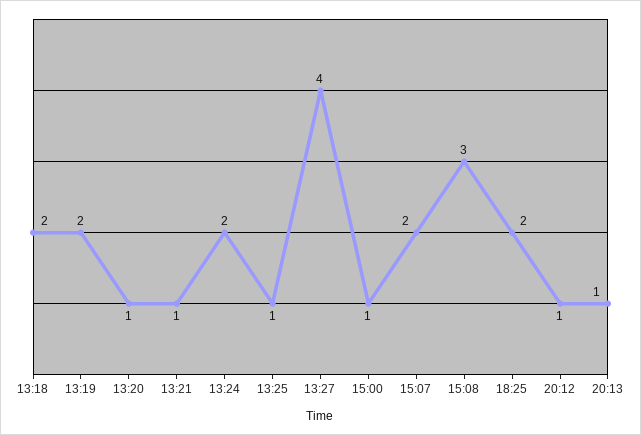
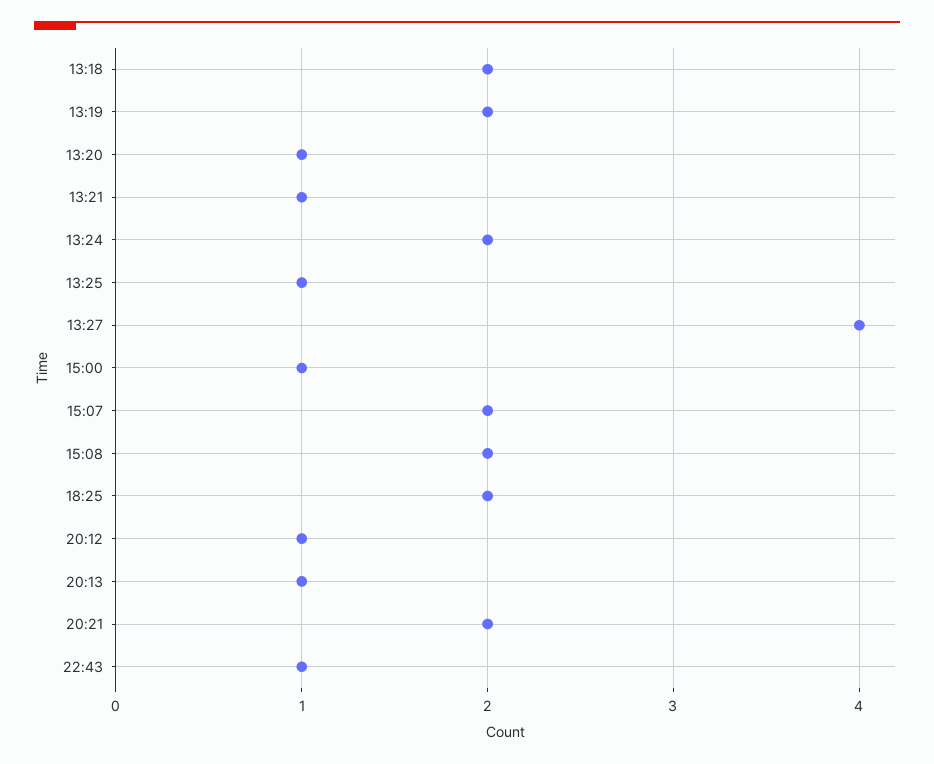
15:08: 3 -> 2
20:21: none -> 2
22:43: none -> 1

